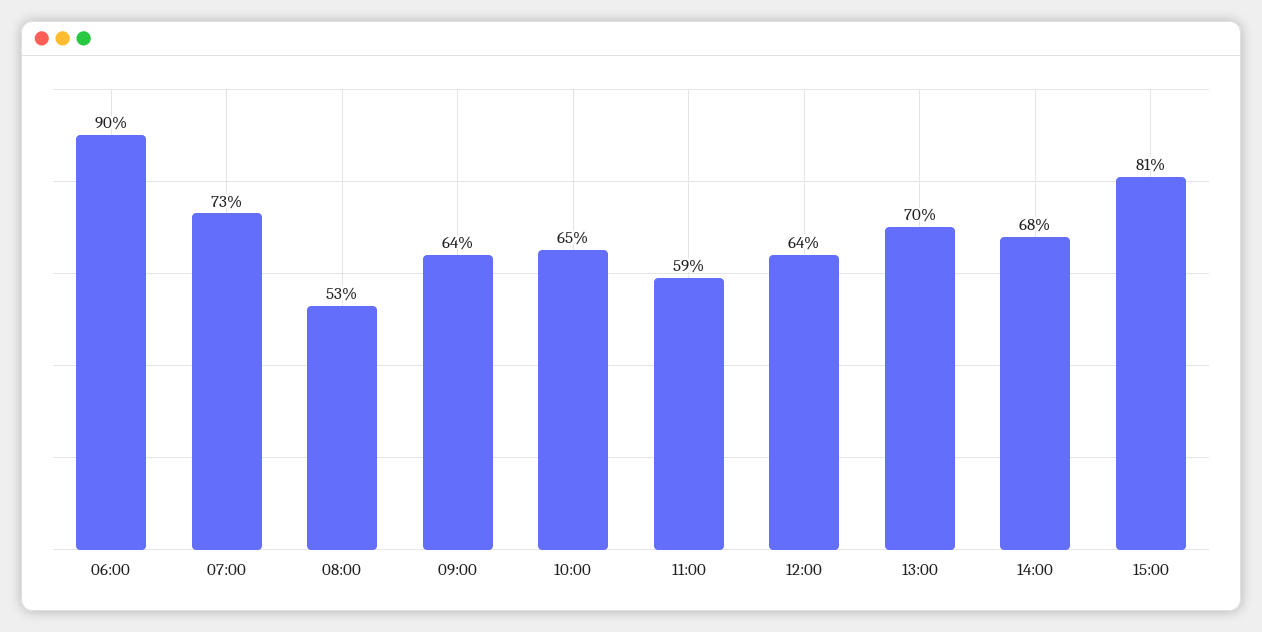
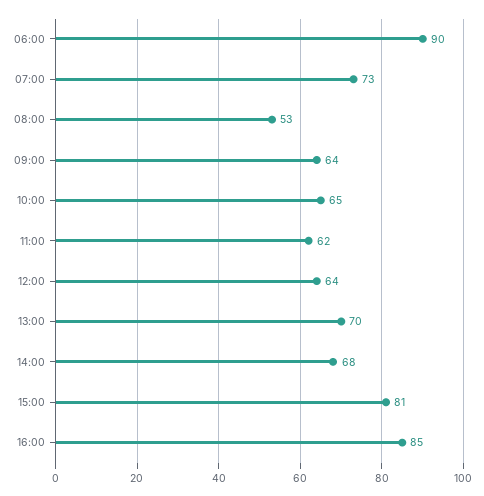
11:00: 59 -> 62
16:00: none -> 85

